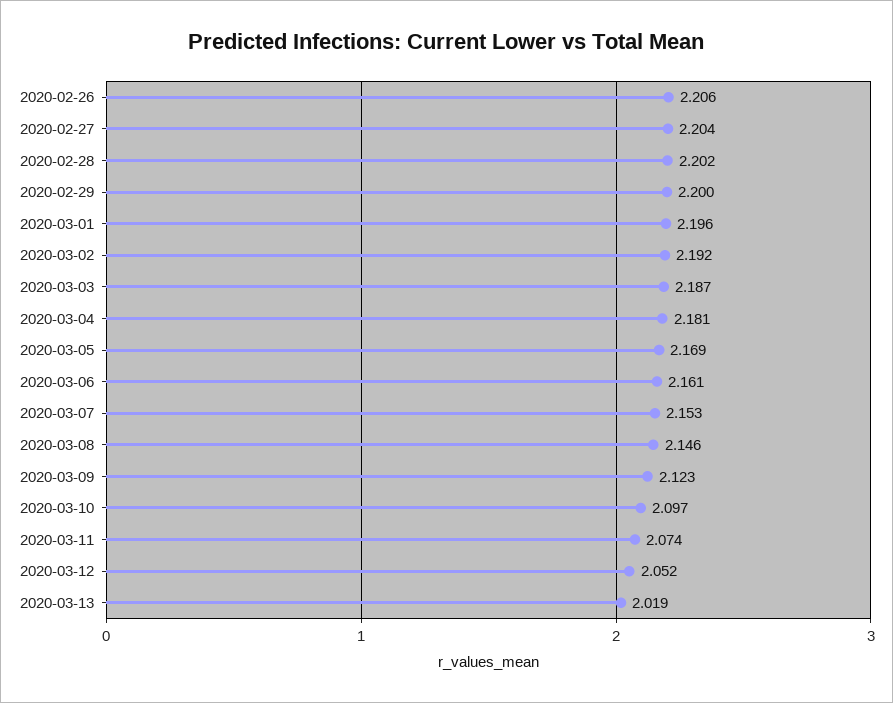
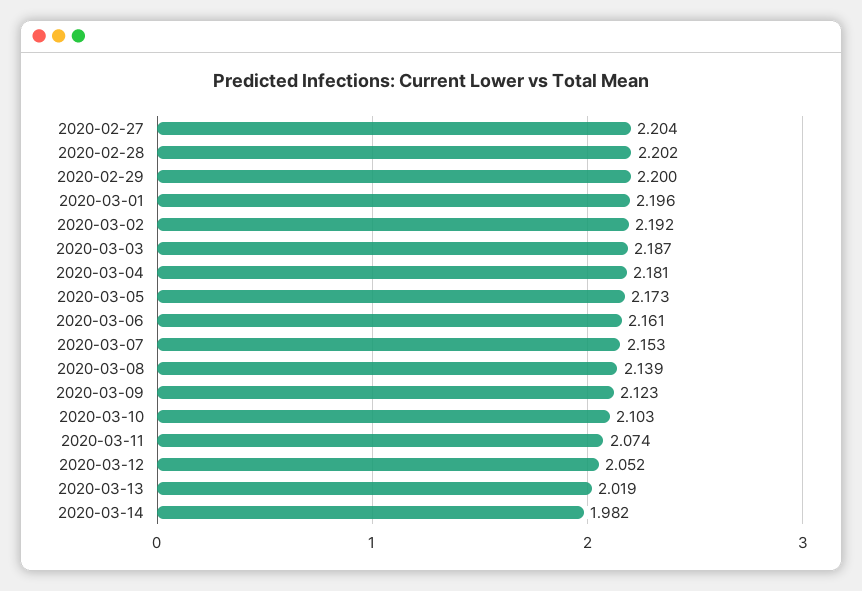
2020-02-26: 2.206 -> none
2020-03-05: 2.169 -> 2.173
2020-03-08: 2.146 -> 2.139
2020-03-10: 2.097 -> 2.103
2020-03-14: none -> 1.982

